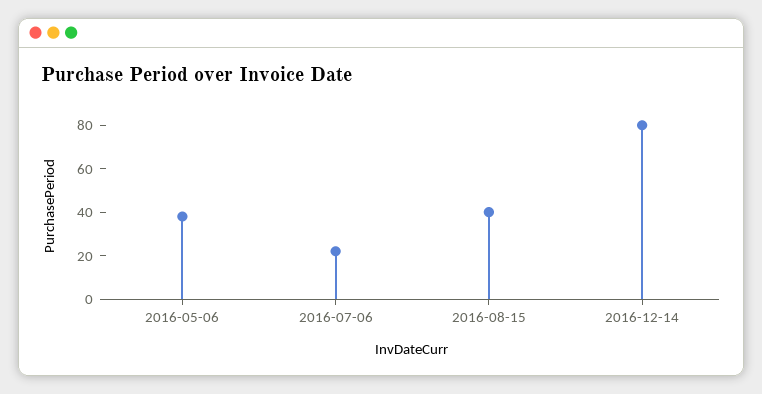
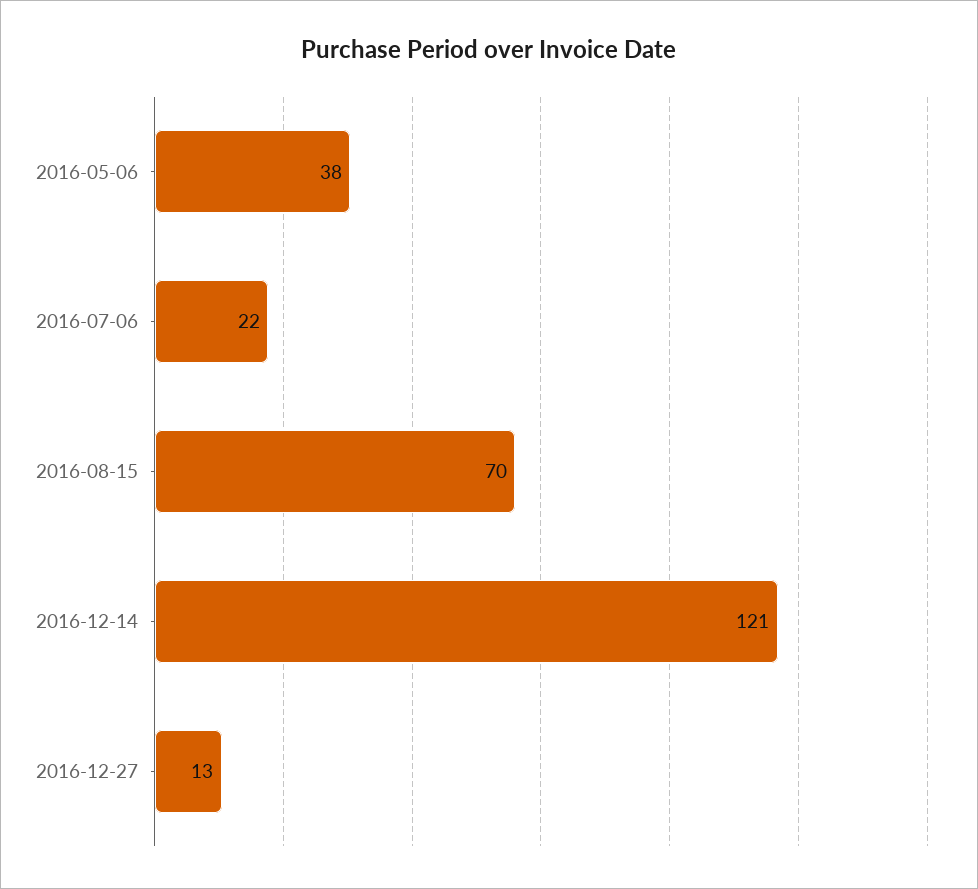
2016-08-15: 40 -> 70
2016-12-14: 80 -> 121
2016-12-27: none -> 13

